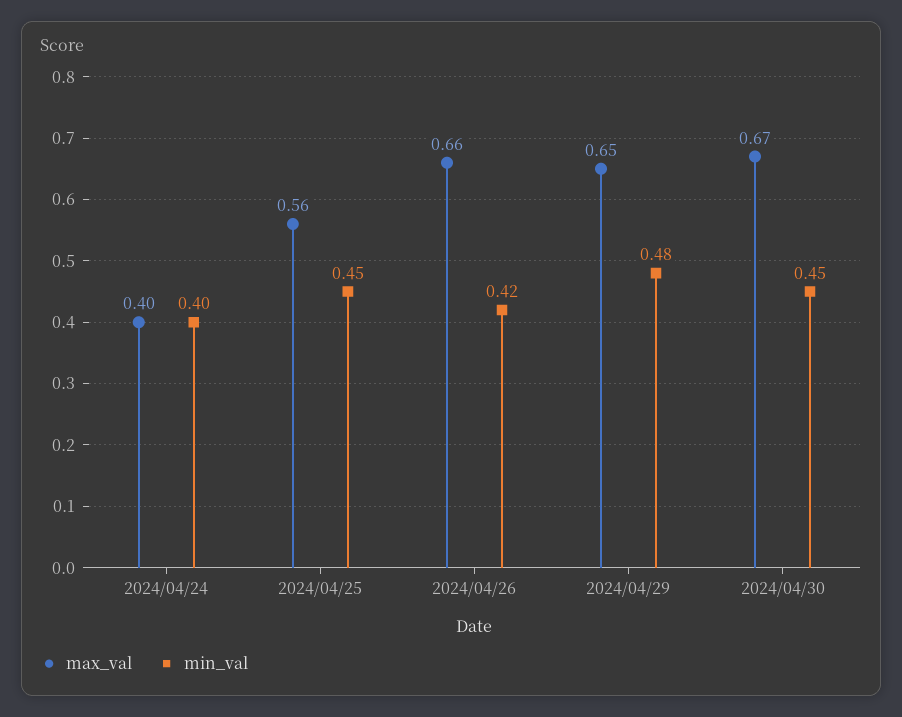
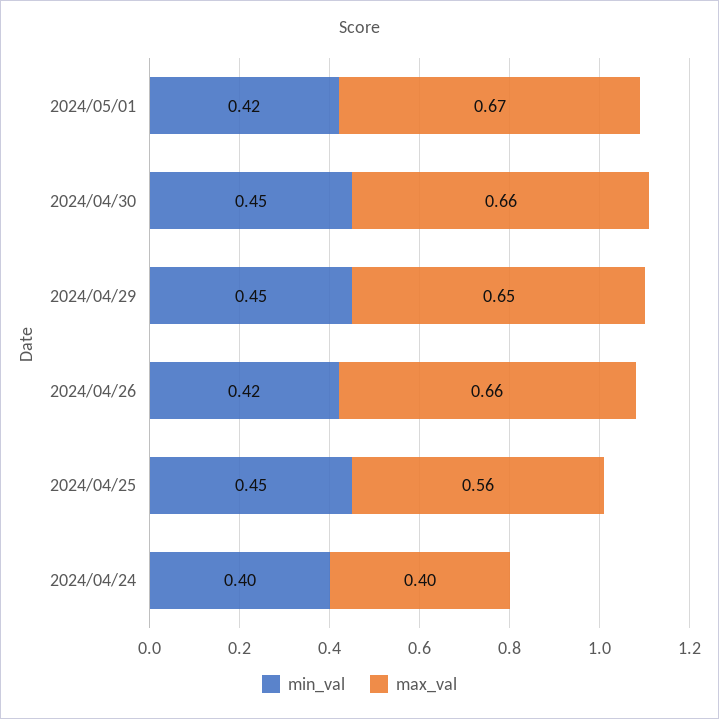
min_val, 2024/04/29: 0.48 -> 0.45
max_val, 2024/04/30: 0.67 -> 0.66
min_val, 2024/05/01: none -> 0.42
max_val, 2024/05/01: none -> 0.67

